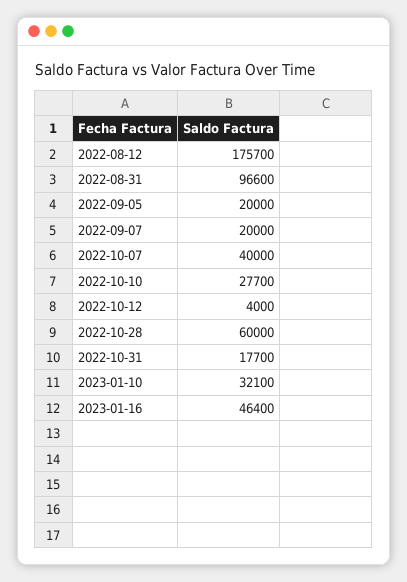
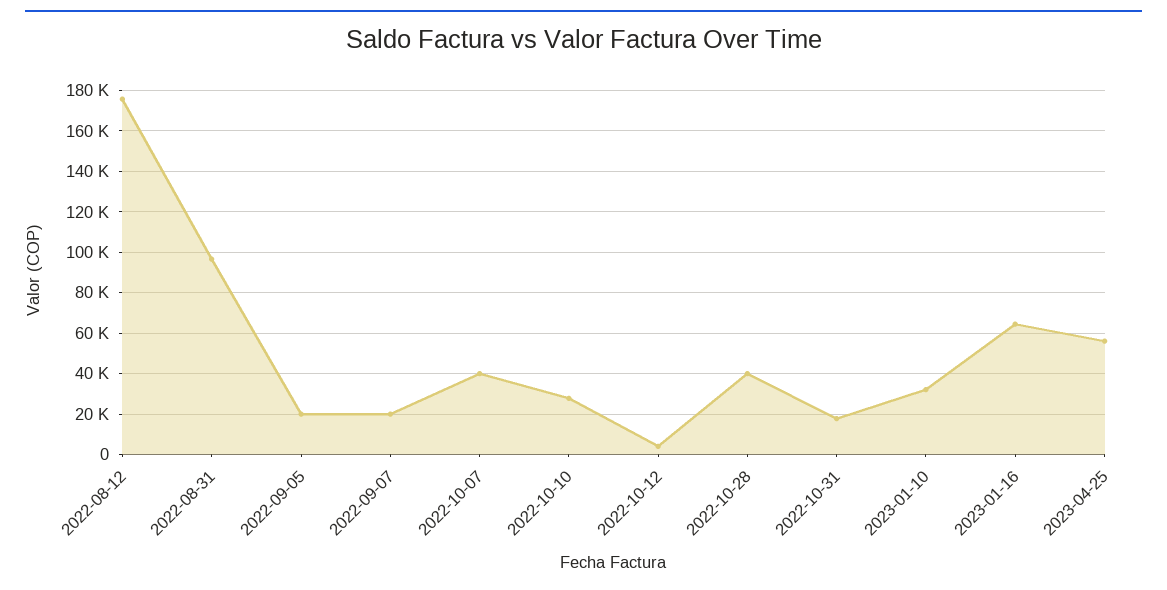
2022-10-28: 60000 -> 40000
2023-01-16: 46400 -> 65000
2023-04-25: none -> 55000

